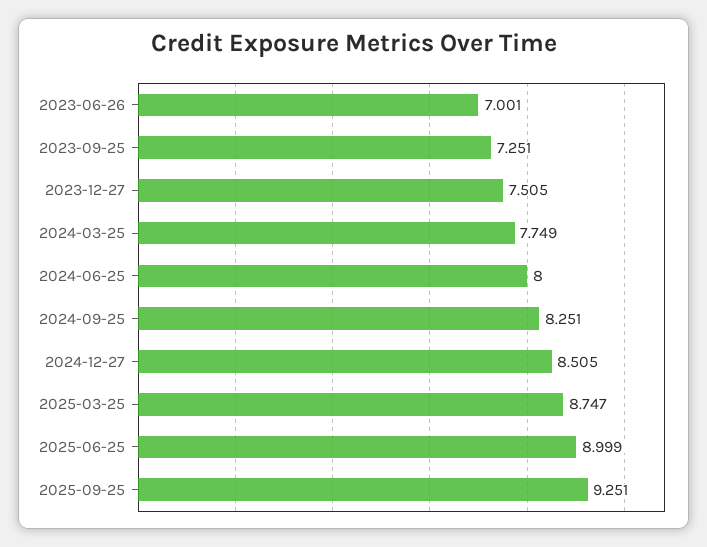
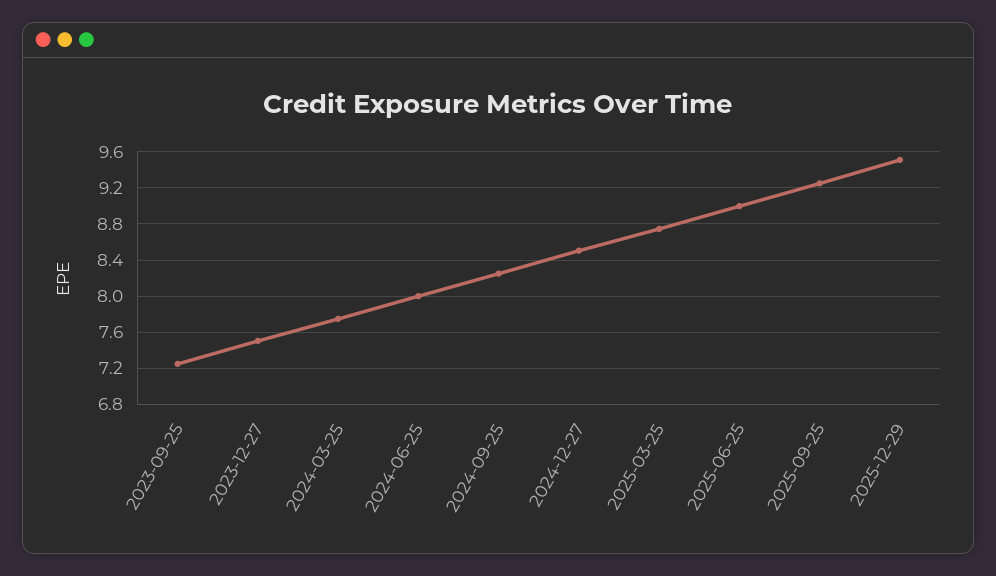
2023-06-26: 7.001 -> none
2025-12-29: none -> 9.5

